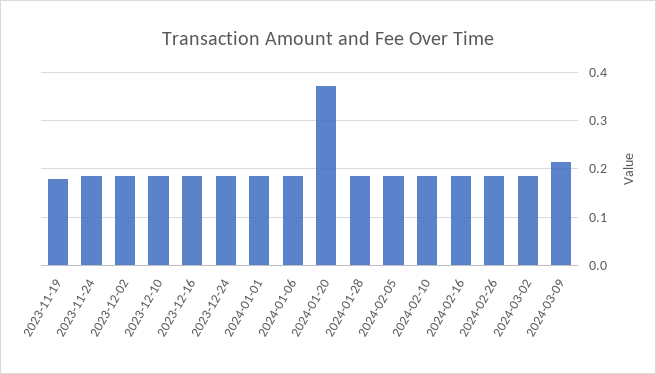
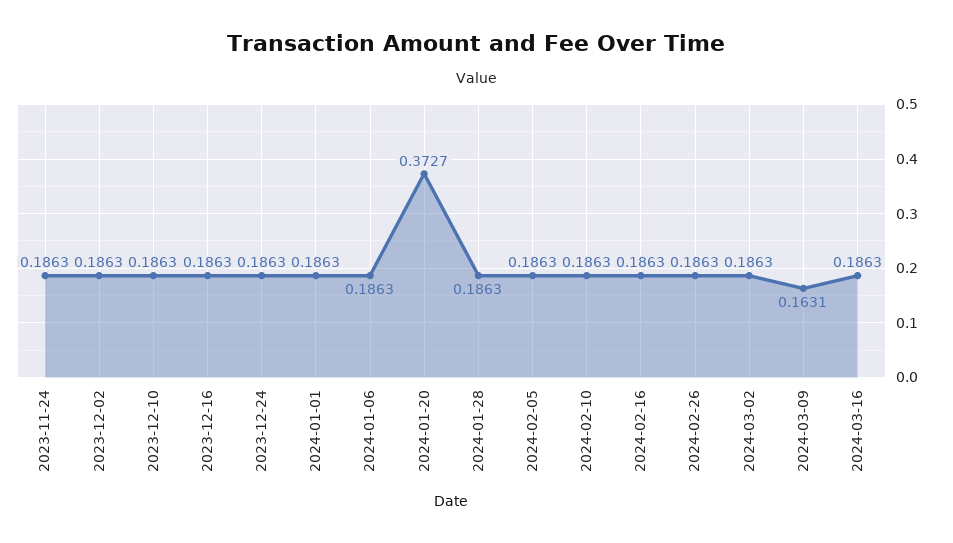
2023-11-19: 0.18 -> none
2024-03-09: 0.22 -> 0.1631
2024-03-16: none -> 0.1863

